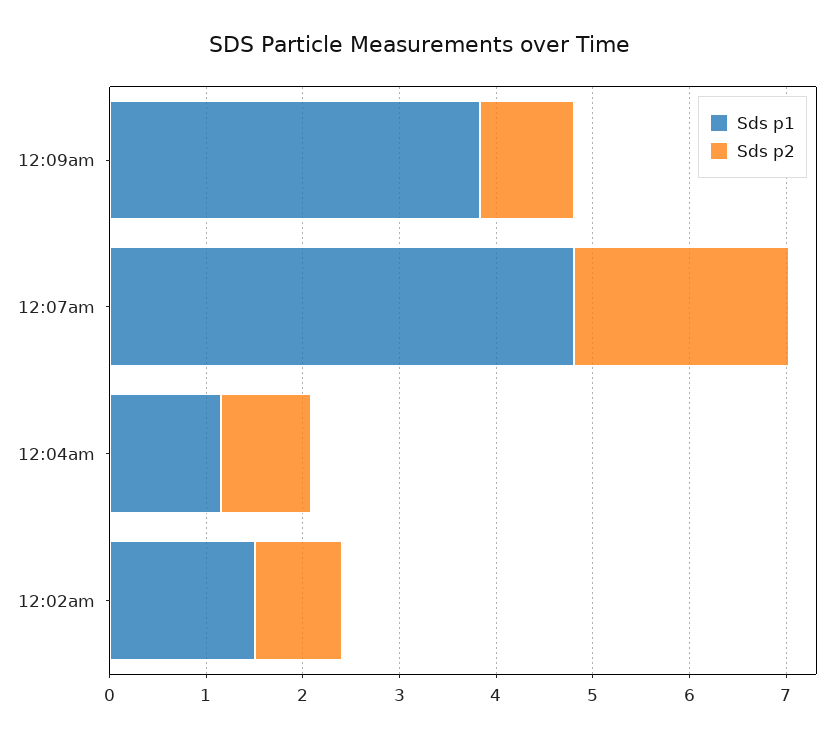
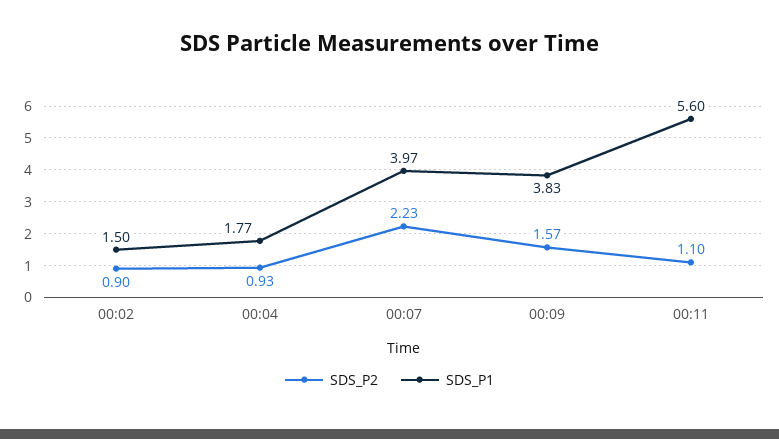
Sds p2, 12:09am: 1 -> 1.57
Sds p1, 12:07am: 4.8 -> 3.97
Sds p1, 12:04am: 1.2 -> 1.77
Sds p2, 00:11: none -> 1.1
Sds p1, 00:11: none -> 5.6

